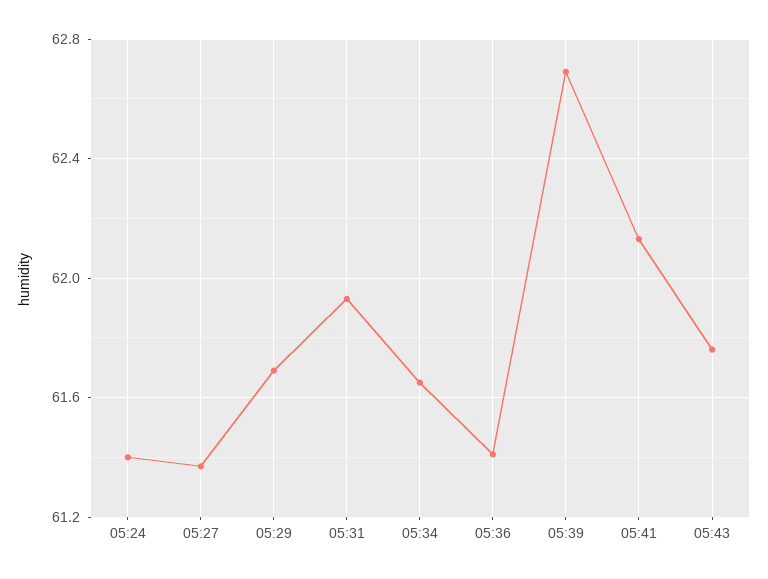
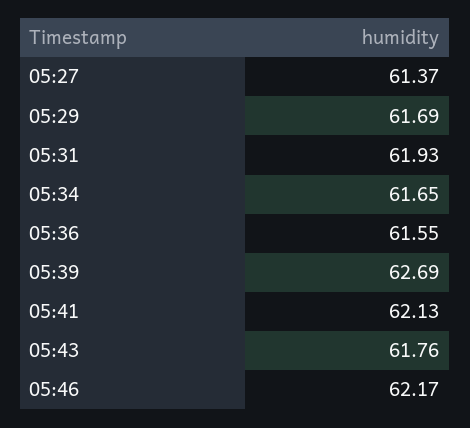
05:24: 61.4 -> none
05:36: 61.4 -> 61.55
05:46: none -> 62.17

